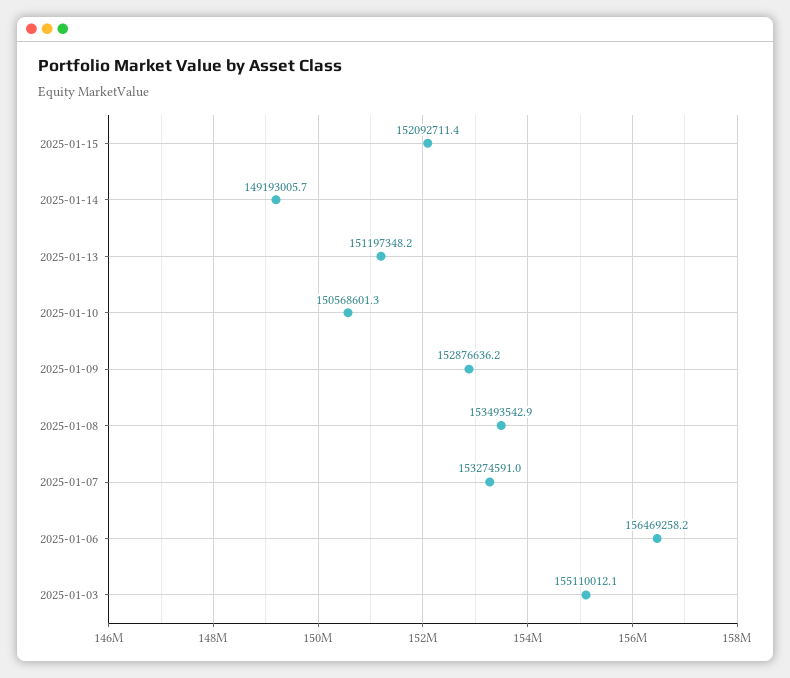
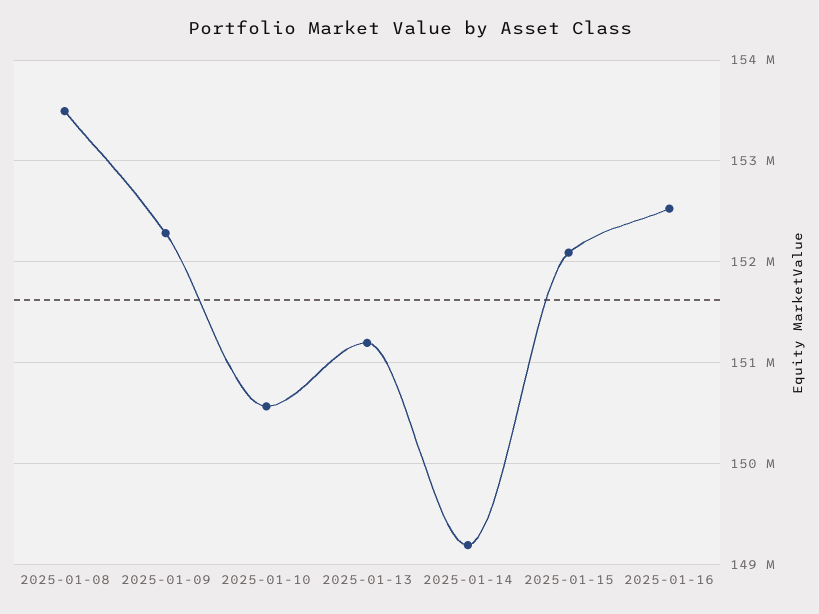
2025-01-09: 152876636.2 -> 152300000
2025-01-07: 153274591 -> none
2025-01-06: 156469258.2 -> none
2025-01-03: 155110012.1 -> none
2025-01-16: none -> 152500000

